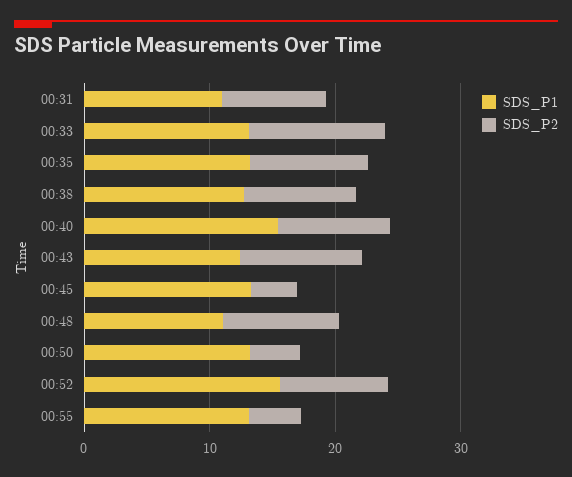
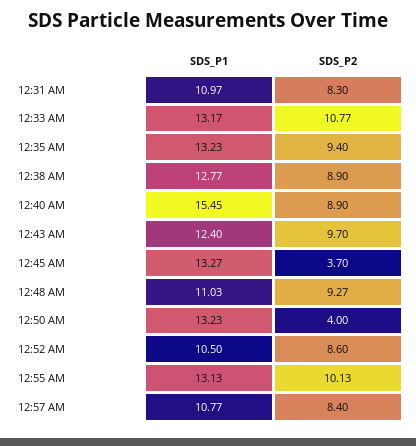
SDS_P1, 00:52: 16 -> 10.5
SDS_P2, 00:55: 4 -> 10.13
SDS_P1, 12:57 AM: none -> 10.77
SDS_P2, 12:57 AM: none -> 8.4

